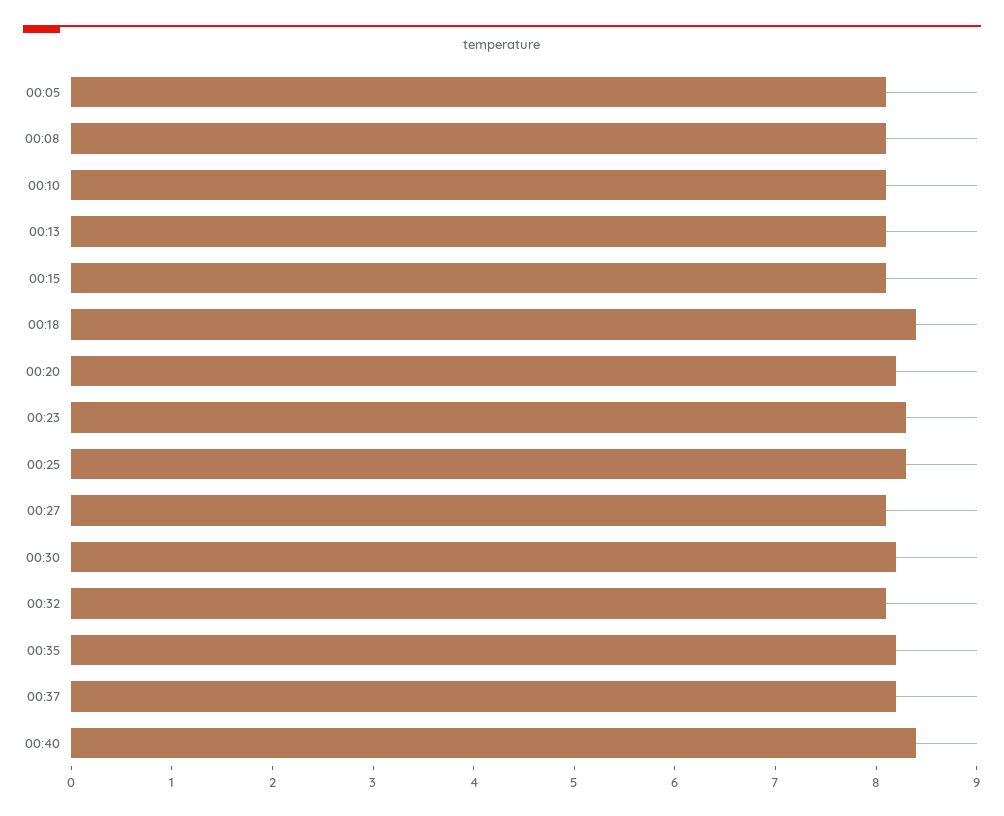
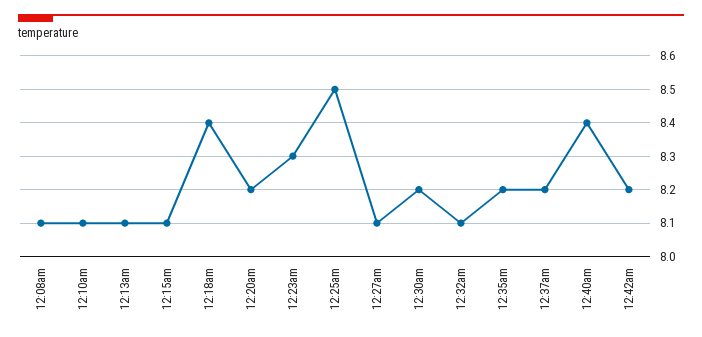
00:05: 8.1 -> none
00:25: 8.3 -> 8.5
12:42am: none -> 8.2

